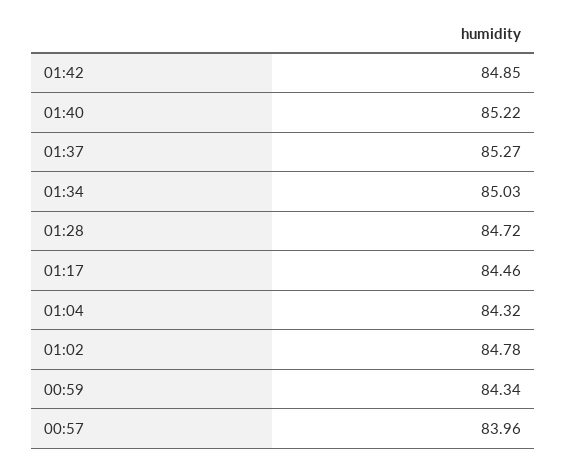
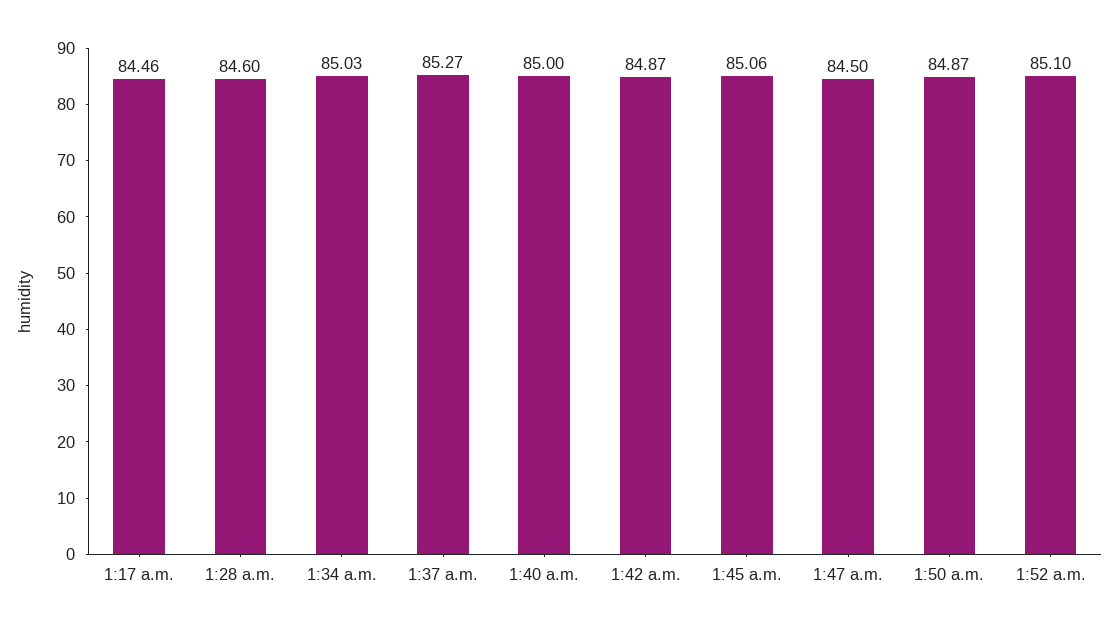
01:42: 84.85 -> 84.87
01:40: 85.22 -> 85
01:28: 84.72 -> 84.6
01:04: 84.32 -> none
01:02: 84.78 -> none
00:59: 84.34 -> none
00:57: 83.96 -> none
1:45 a.m.: none -> 85.06
1:47 a.m.: none -> 84.5
1:50 a.m.: none -> 84.87
1:52 a.m.: none -> 85.1

